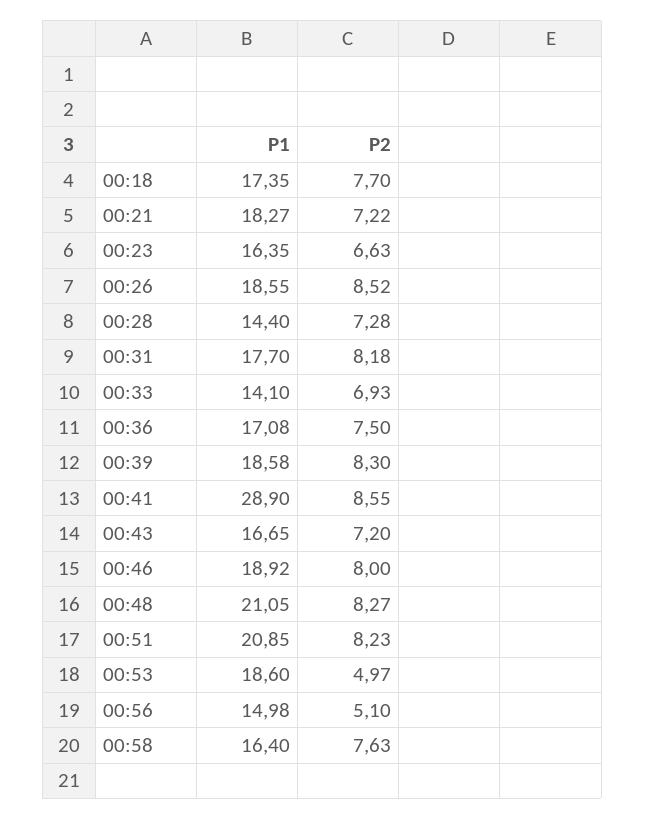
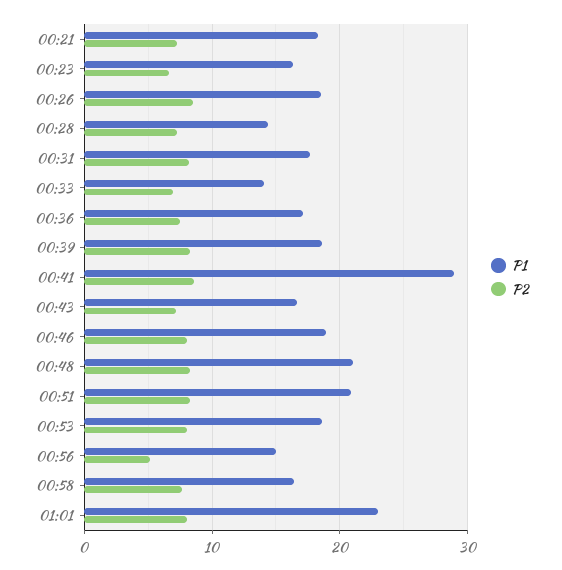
P1, 00:18: 17.35 -> none
P2, 00:18: 7.7 -> none
P2, 00:53: 4.97 -> 8
P1, 01:01: none -> 23
P2, 01:01: none -> 8

